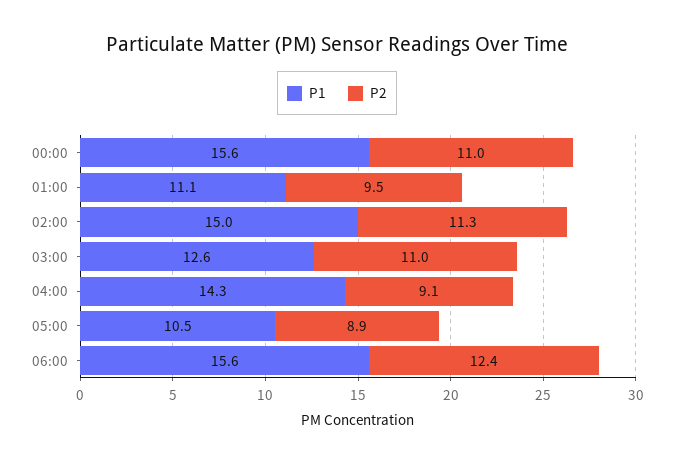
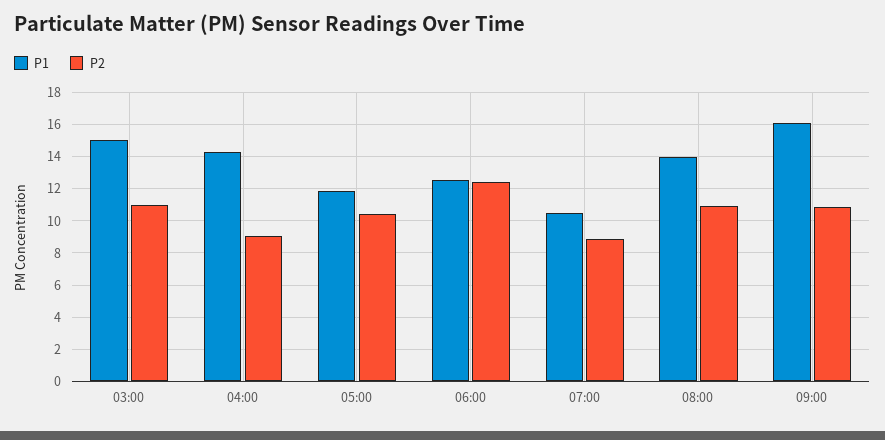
P1, 00:00: 15.6 -> none
P2, 00:00: 11 -> none
P1, 01:00: 11.1 -> none
P2, 01:00: 9.5 -> none
P1, 02:00: 15 -> none
P2, 02:00: 11.3 -> none
P1, 03:00: 12.6 -> 15
P1, 05:00: 10.5 -> 12
P2, 05:00: 8.9 -> 10.5
P1, 06:00: 15.6 -> 12.5
P1, 07:00: none -> 10.5
P2, 07:00: none -> 9
P1, 08:00: none -> 14
P2, 08:00: none -> 11
P1, 09:00: none -> 16
P2, 09:00: none -> 11

